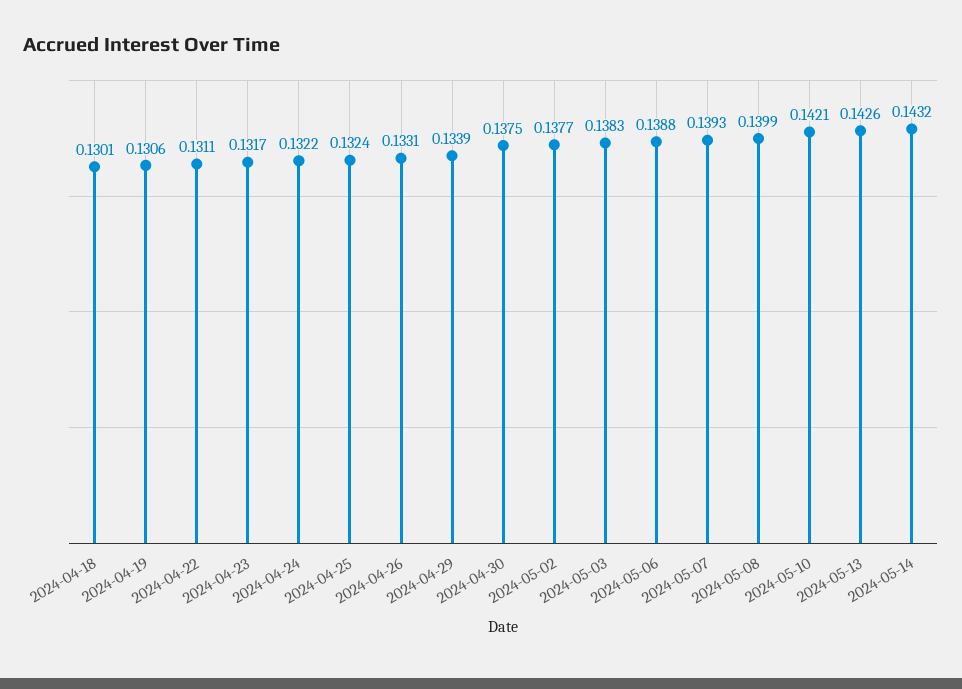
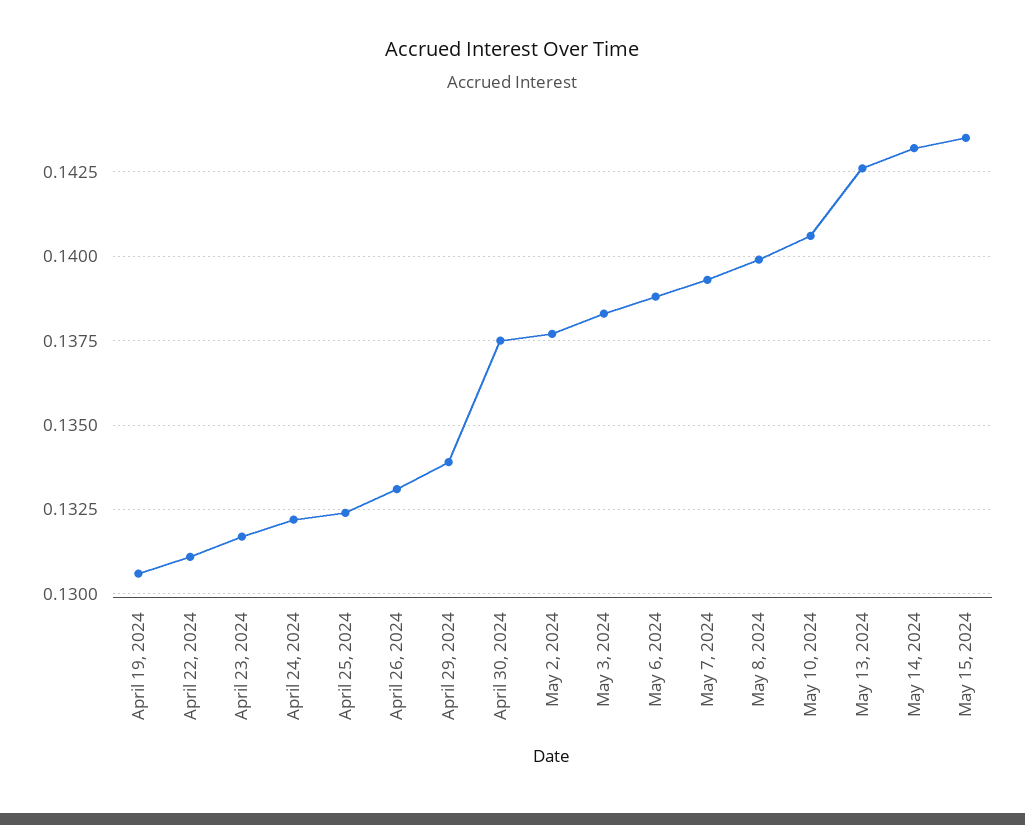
2024-04-18: 0.1301 -> none
2024-05-10: 0.1421 -> 0.1405
May 15, 2024: none -> 0.1435

